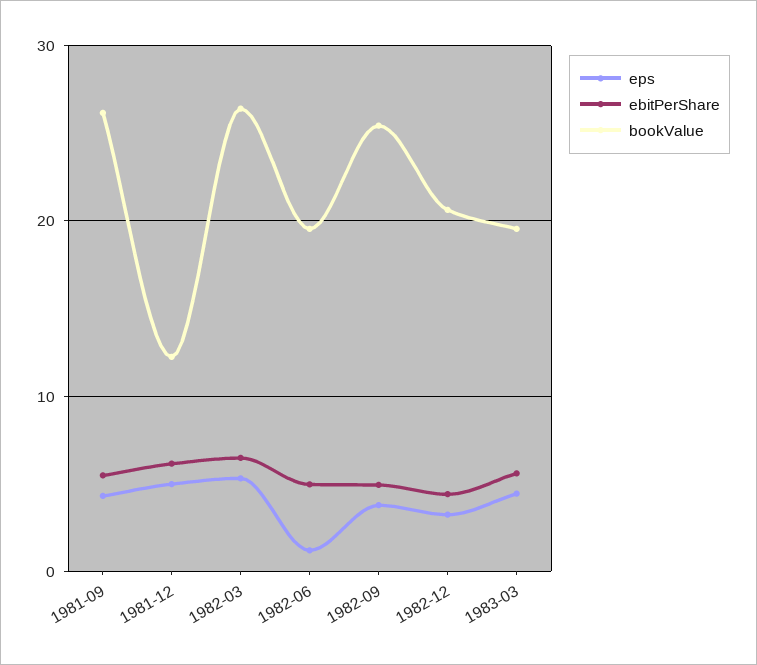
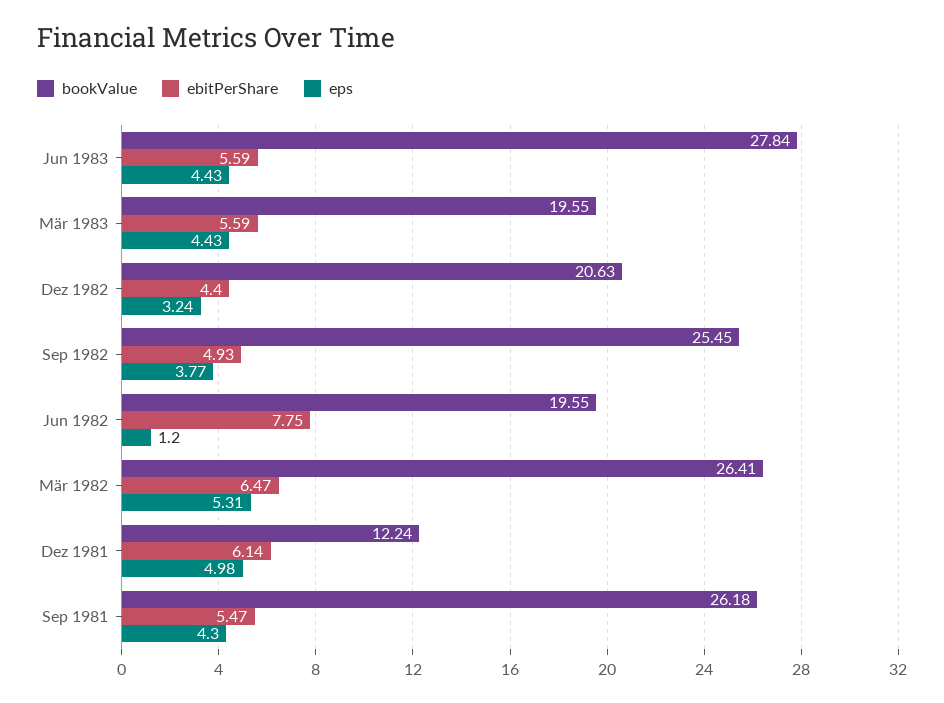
ebitPerShare, 1982-06: 5 -> 7.75
bookValue, Jun 1983: none -> 27.84
ebitPerShare, Jun 1983: none -> 5.59
eps, Jun 1983: none -> 4.43

